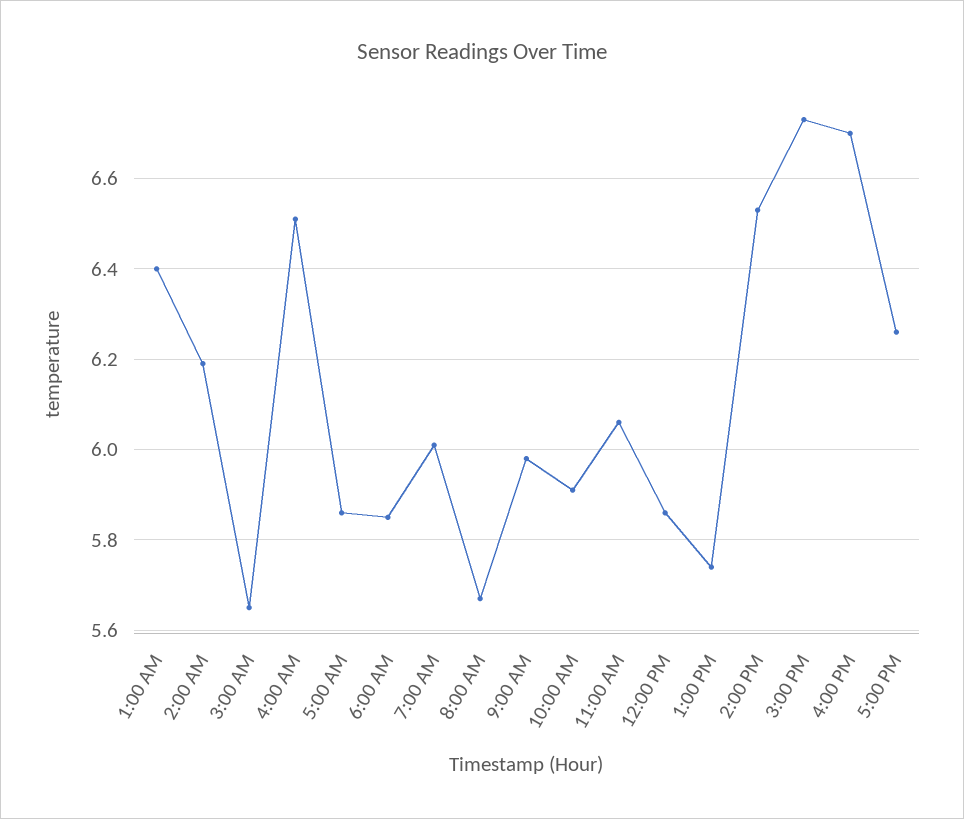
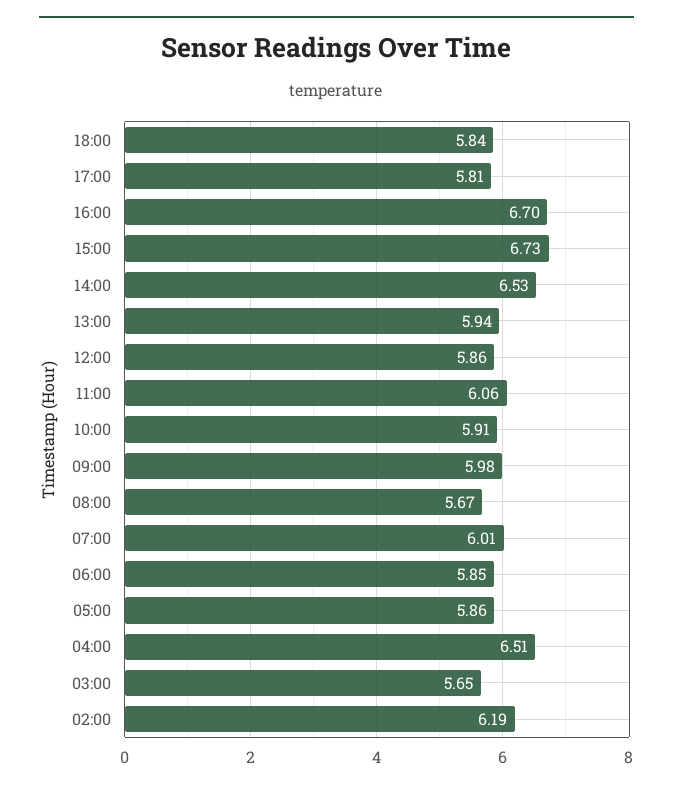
1:00 AM: 6.4 -> none
1:00 PM: 5.75 -> 5.94
5:00 PM: 6.25 -> 5.81
18:00: none -> 5.84

